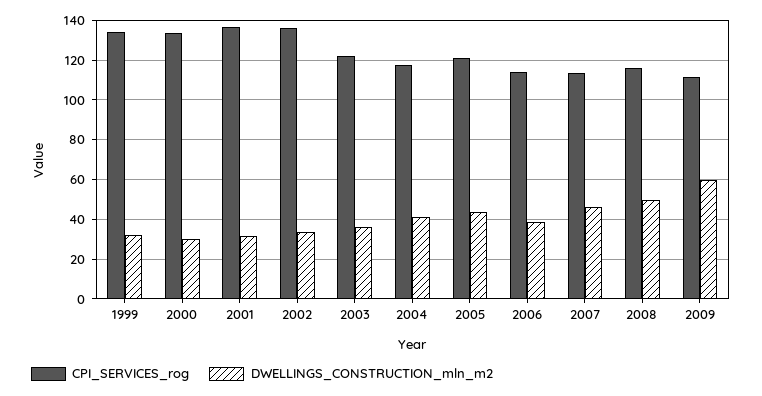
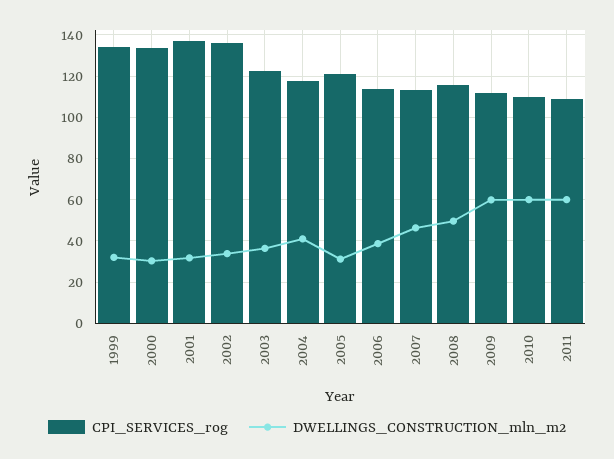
DWELLINGS_CONSTRUCTION_mln_m2, 2005: 45 -> 30
CPI_SERVICES_rog, 2010: none -> 110
DWELLINGS_CONSTRUCTION_mln_m2, 2010: none -> 60
CPI_SERVICES_rog, 2011: none -> 110
DWELLINGS_CONSTRUCTION_mln_m2, 2011: none -> 60

